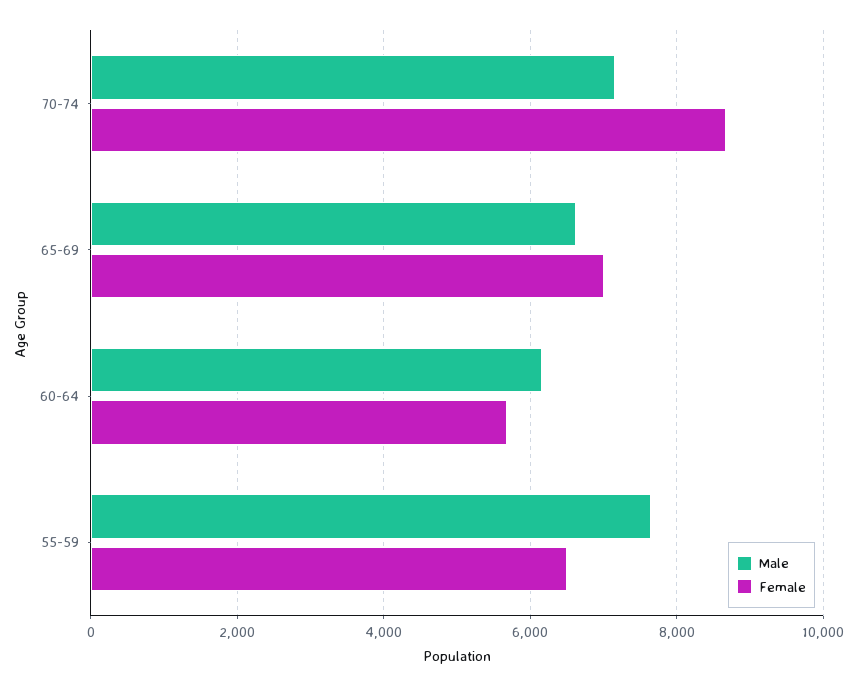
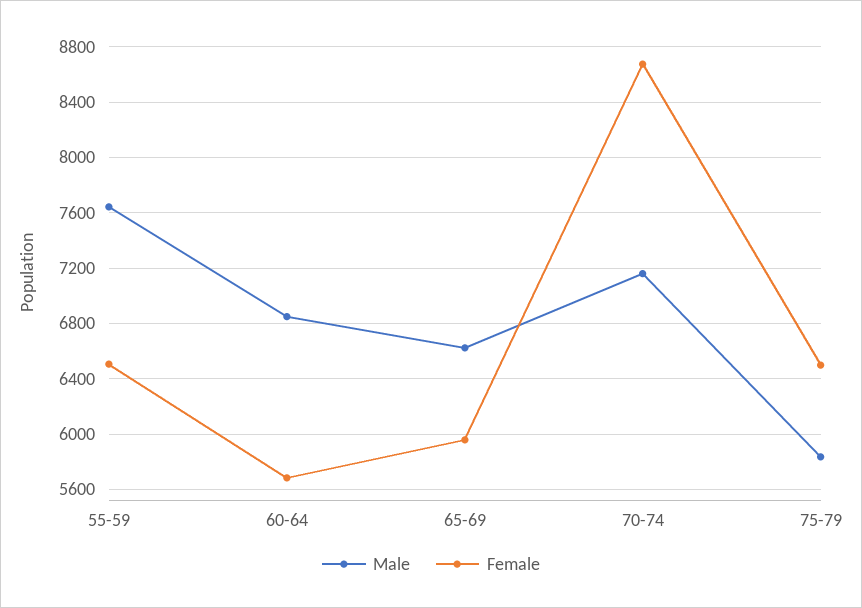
Female, 65-69: 7000 -> 5950
Male, 60-64: 6200 -> 6850
Male, 75-79: none -> 5850
Female, 75-79: none -> 6500

